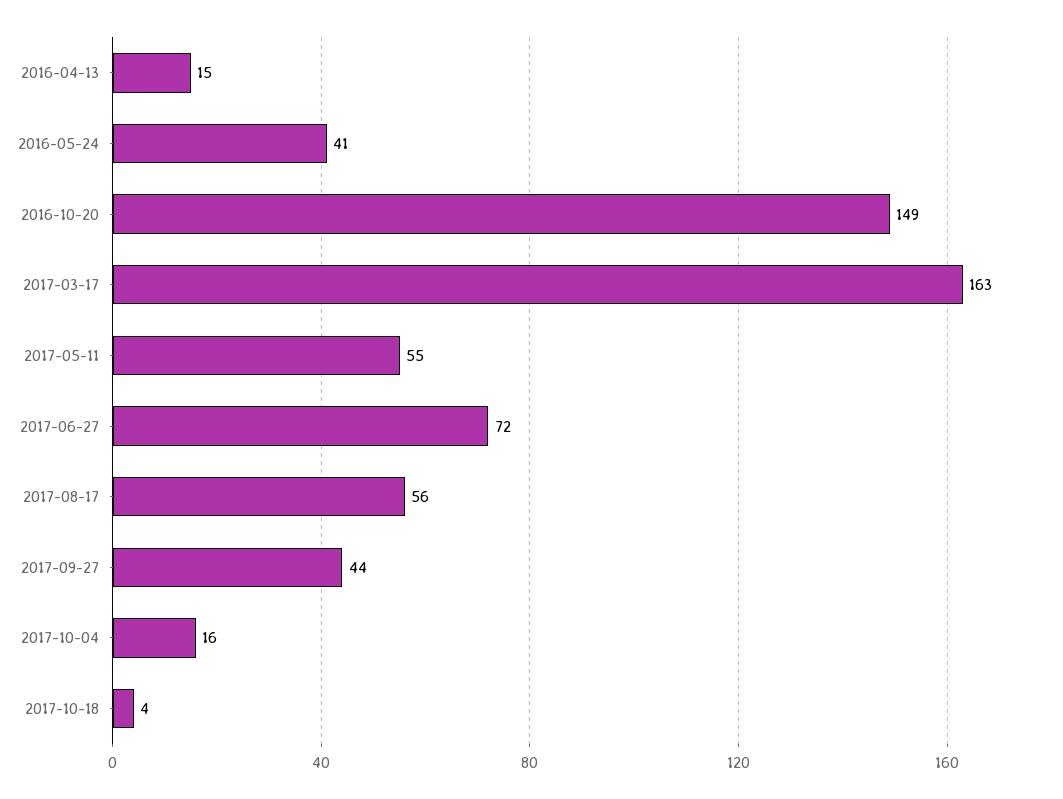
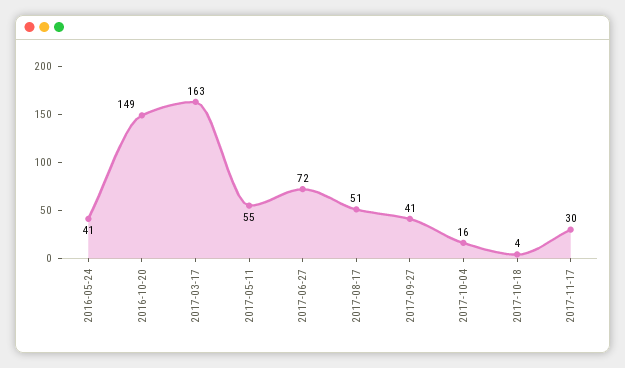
2016-04-13: 15 -> none
2017-08-17: 56 -> 51
2017-09-27: 44 -> 41
2017-11-17: none -> 30

